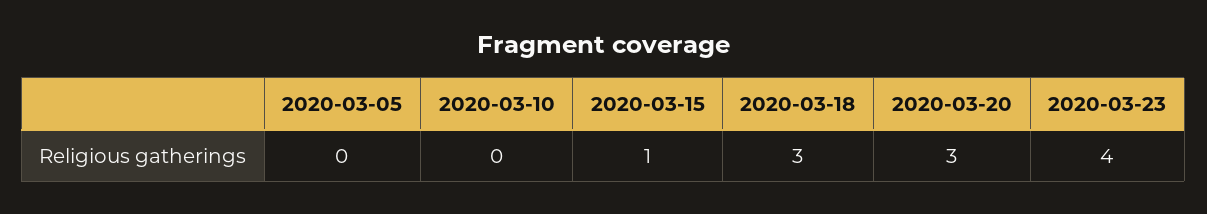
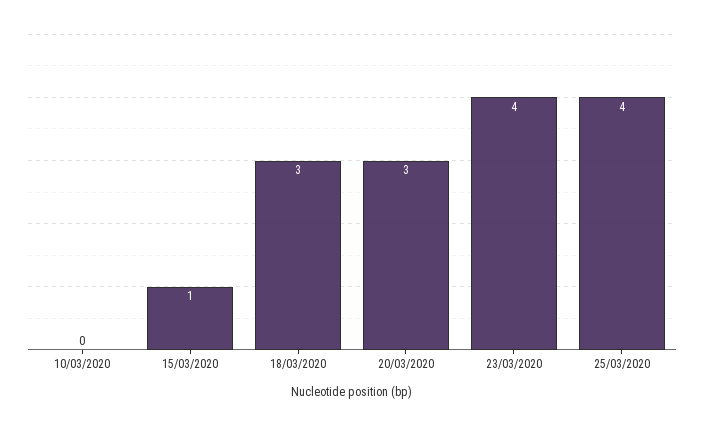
2020-03-05: 0 -> none
25/03/2020: none -> 4

